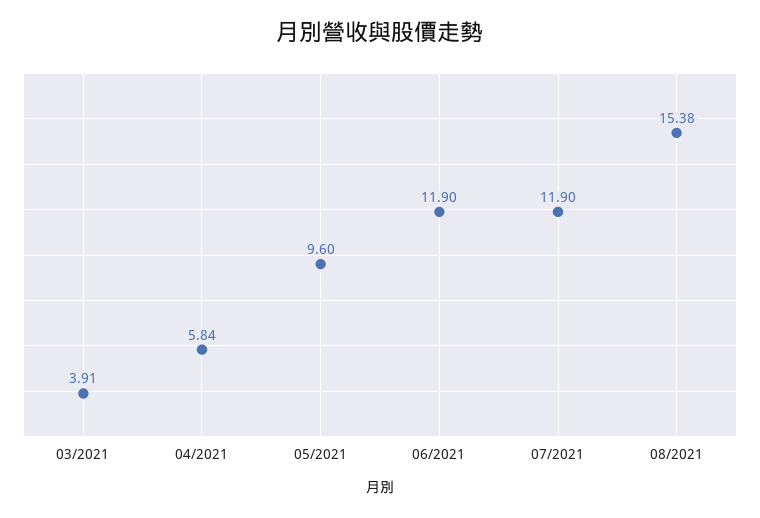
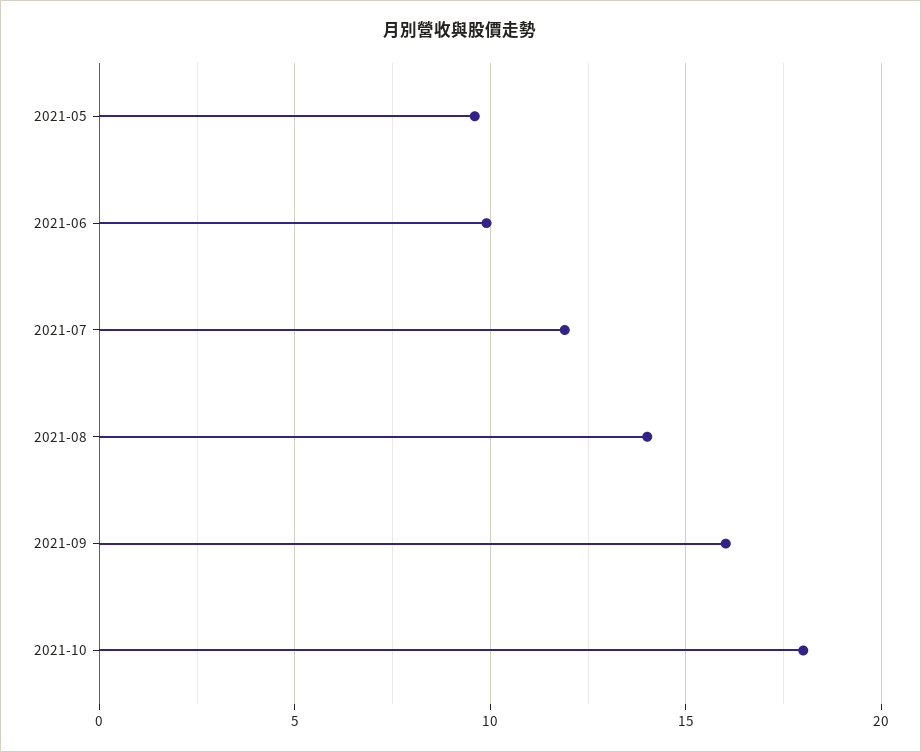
03/2021: 3.91 -> none
04/2021: 5.84 -> none
06/2021: 11.9 -> 10
08/2021: 15.38 -> 14
2021-09: none -> 16
2021-10: none -> 18

